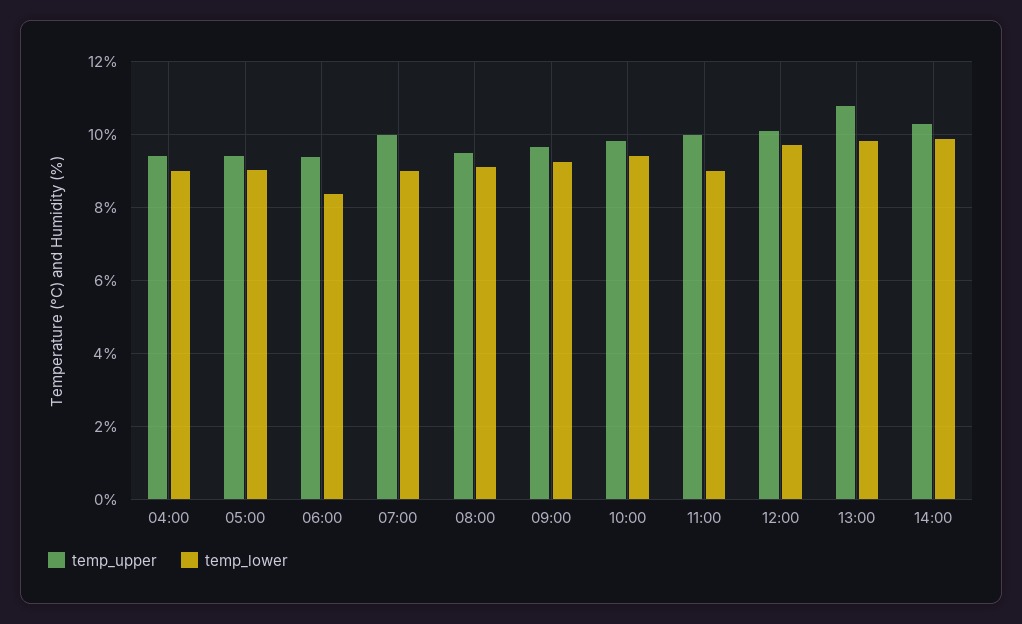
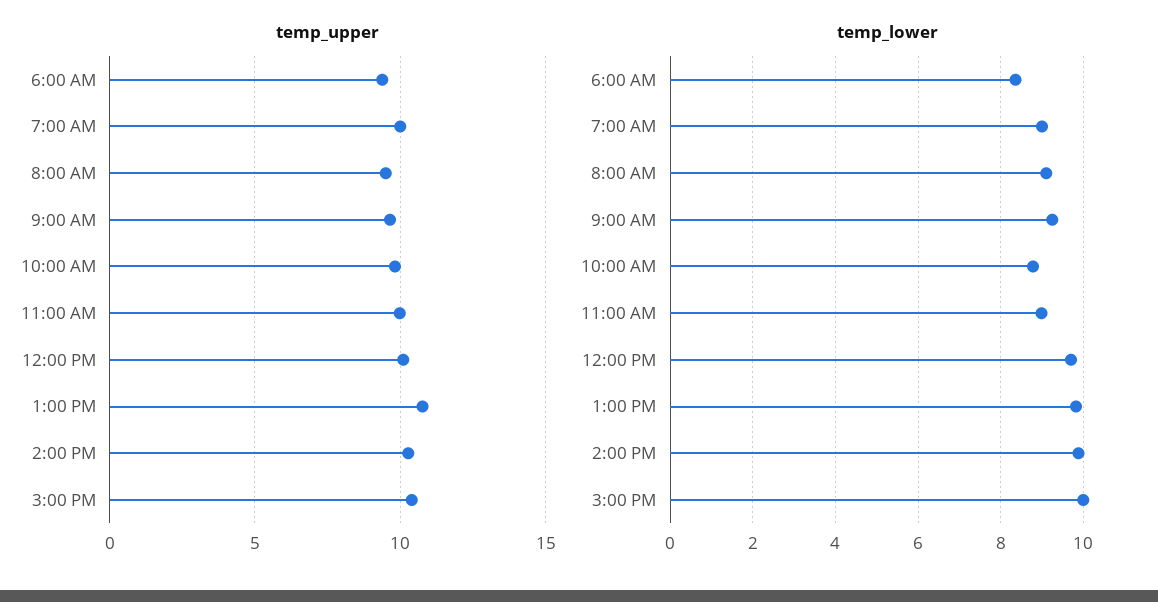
temp_upper, 04:00: 9.4 -> none
temp_lower, 04:00: 9 -> none
temp_upper, 05:00: 9.4 -> none
temp_lower, 05:00: 9 -> none
temp_lower, 10:00: 9.4 -> 8.8
temp_upper, 3:00 PM: none -> 10.5
temp_lower, 3:00 PM: none -> 10

